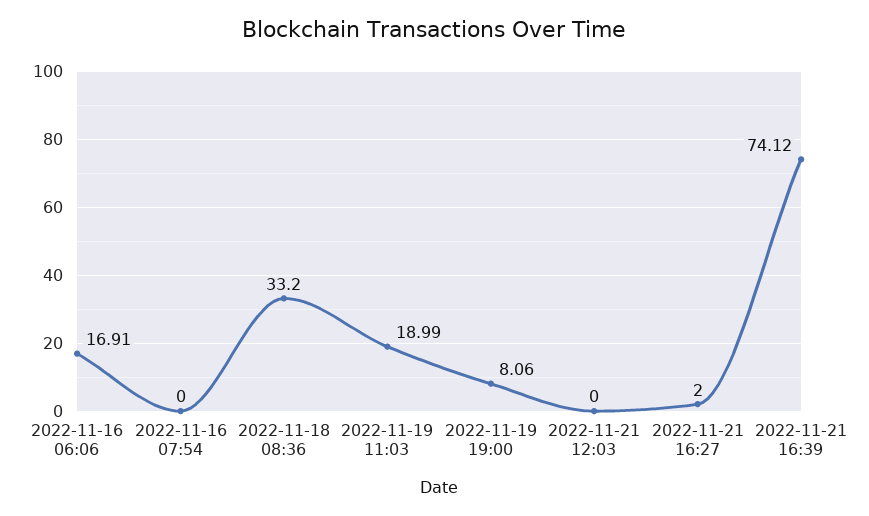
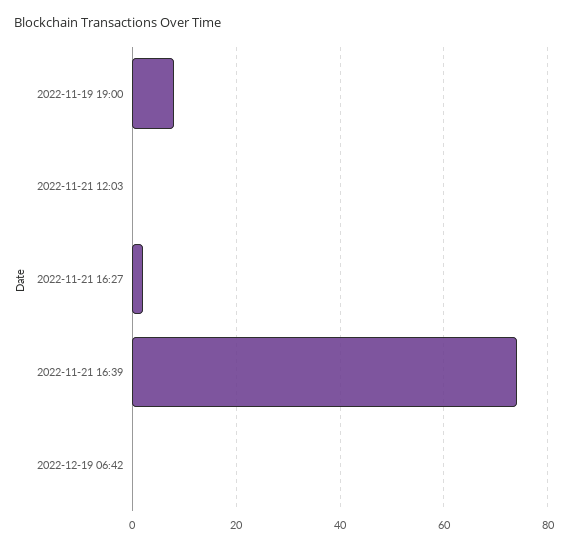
2022-11-16 06:06: 16.91 -> none
2022-11-16 07:54: 0 -> none
2022-11-18 08:36: 33.2 -> none
2022-11-19 11:03: 18.99 -> none
2022-12-19 06:42: none -> 0

